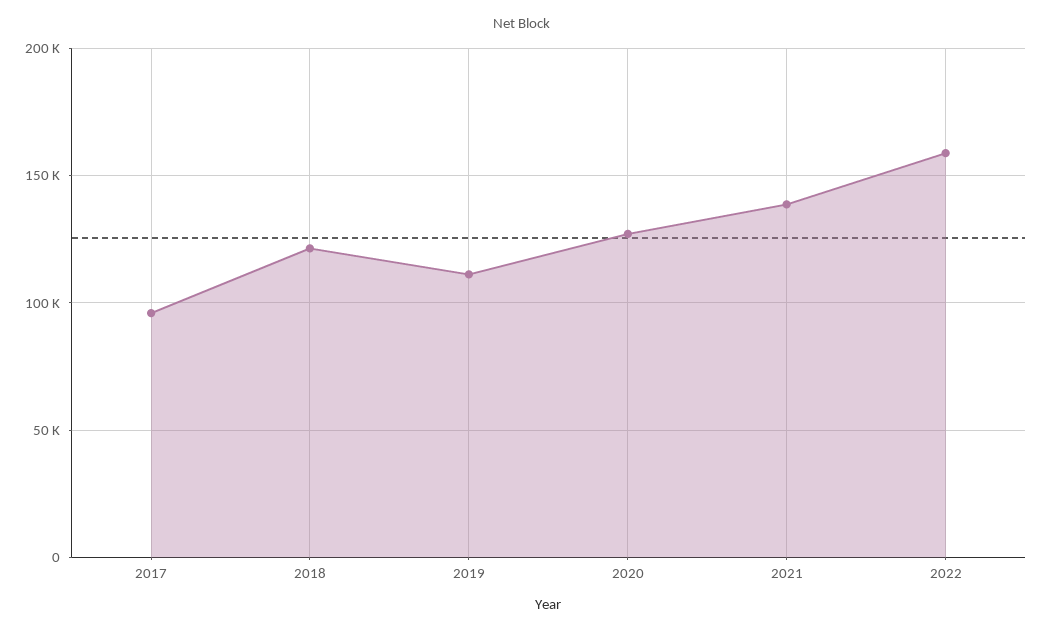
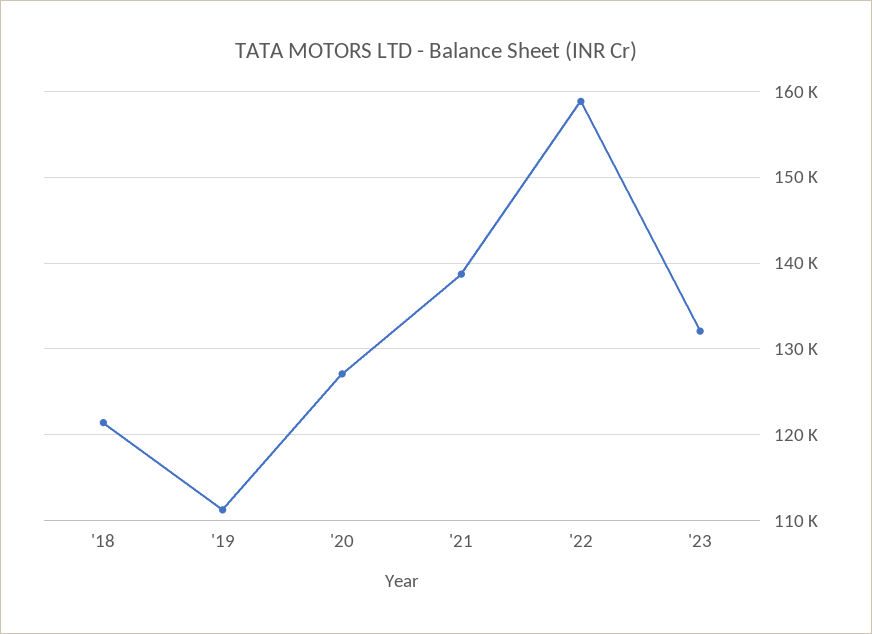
2017: 95000 -> none
'23: none -> 132000

